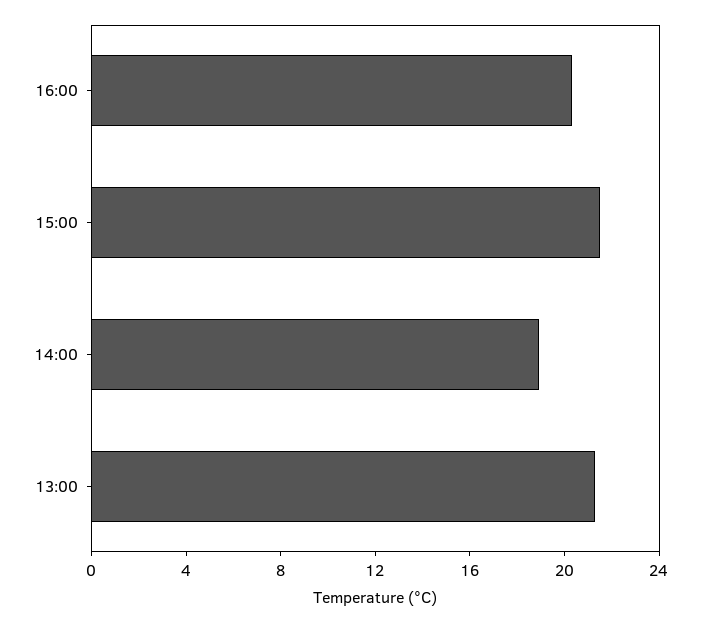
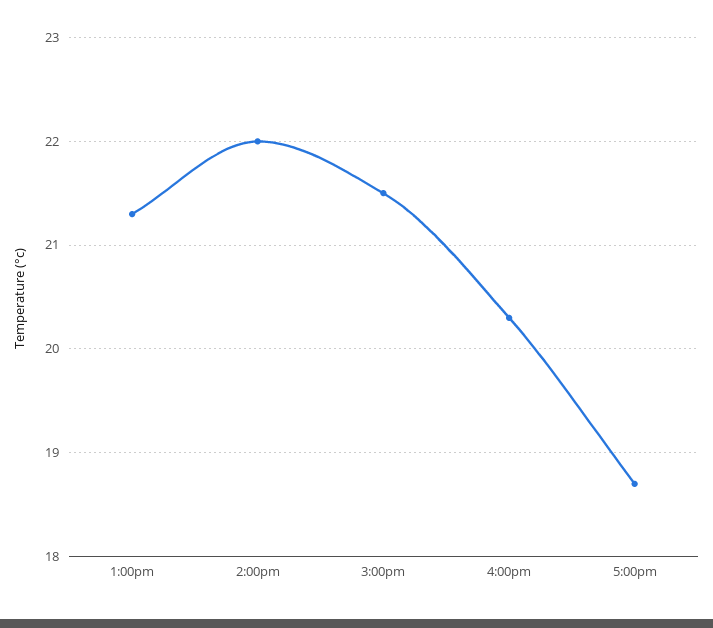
14:00: 19 -> 22
5:00pm: none -> 18.7

